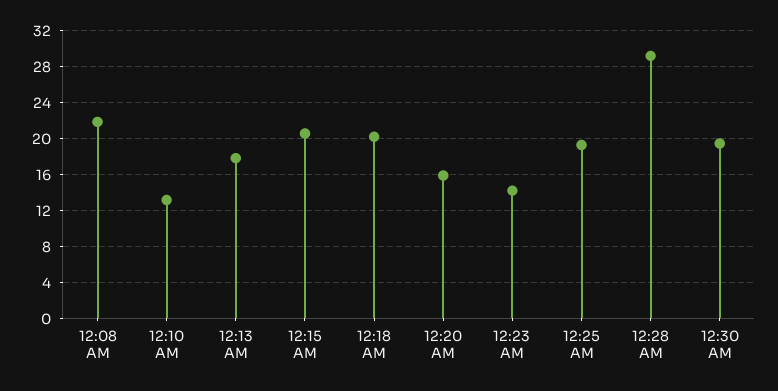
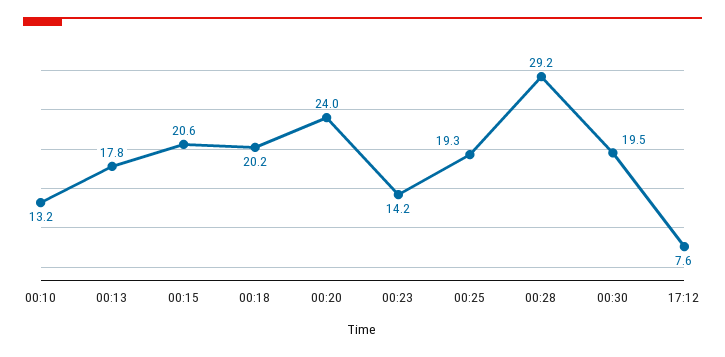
12:08 AM: 22 -> none
12:20 AM: 16 -> 24
17:12: none -> 7.6

